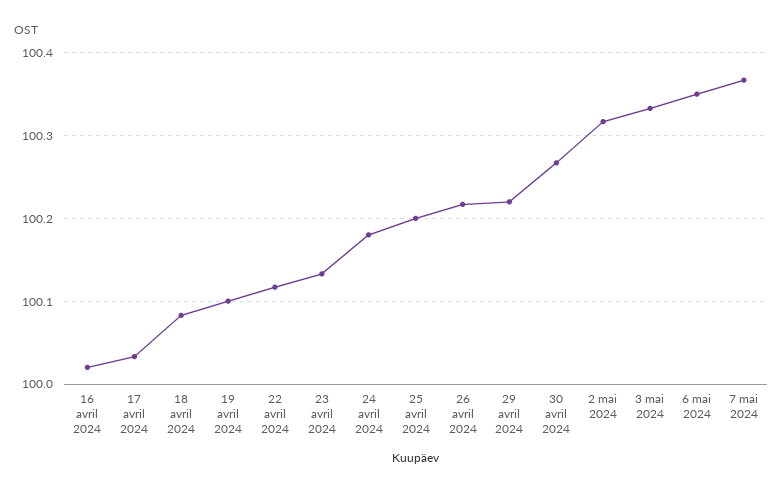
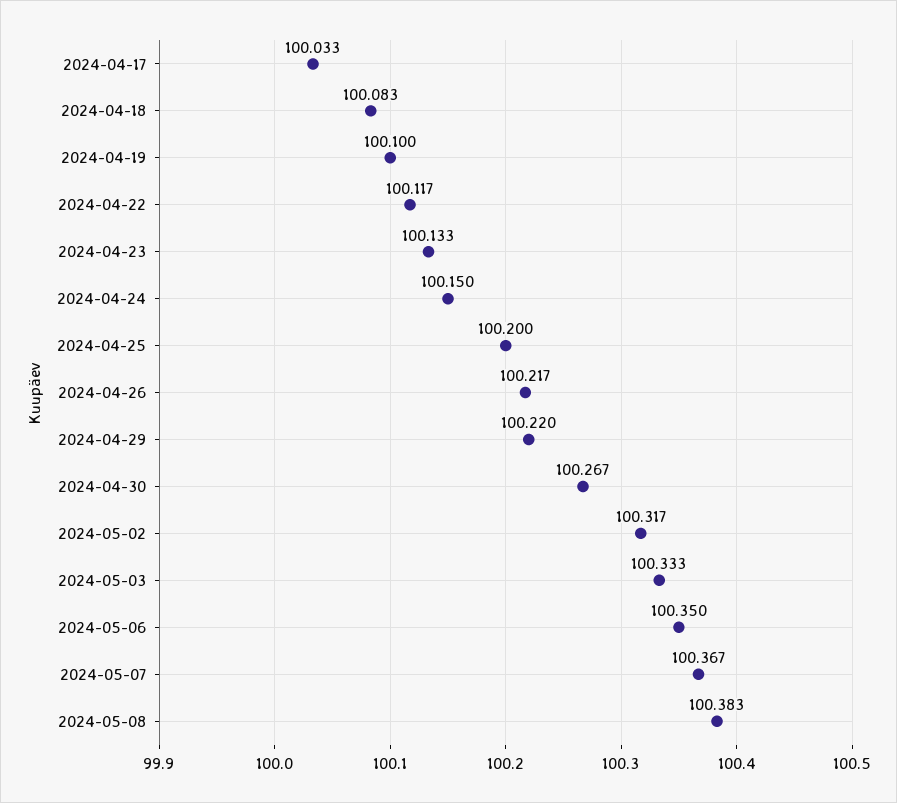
16 avril 2024: 100.02 -> none
24 avril 2024: 100.18 -> 100.15
2024-05-08: none -> 100.383

